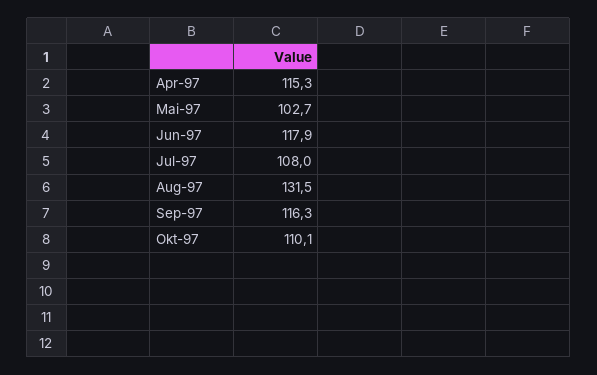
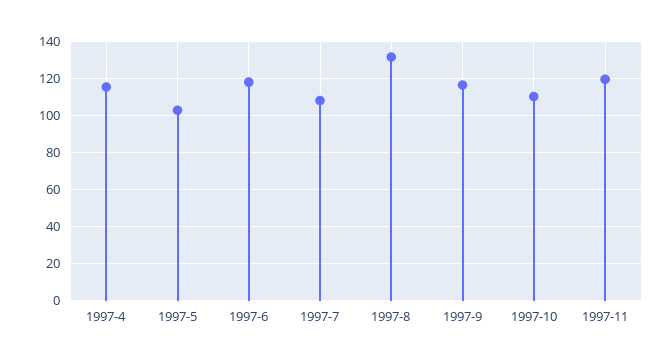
1997-11: none -> 120

